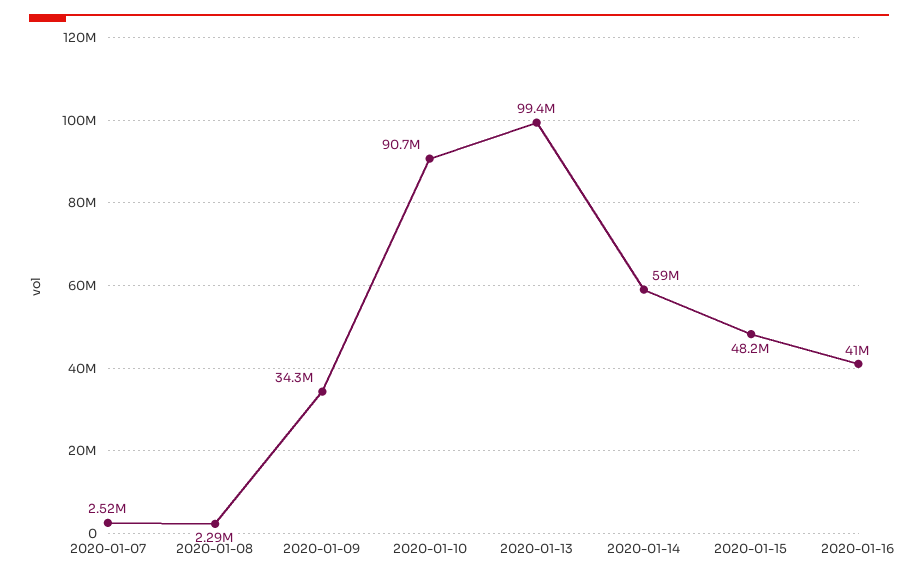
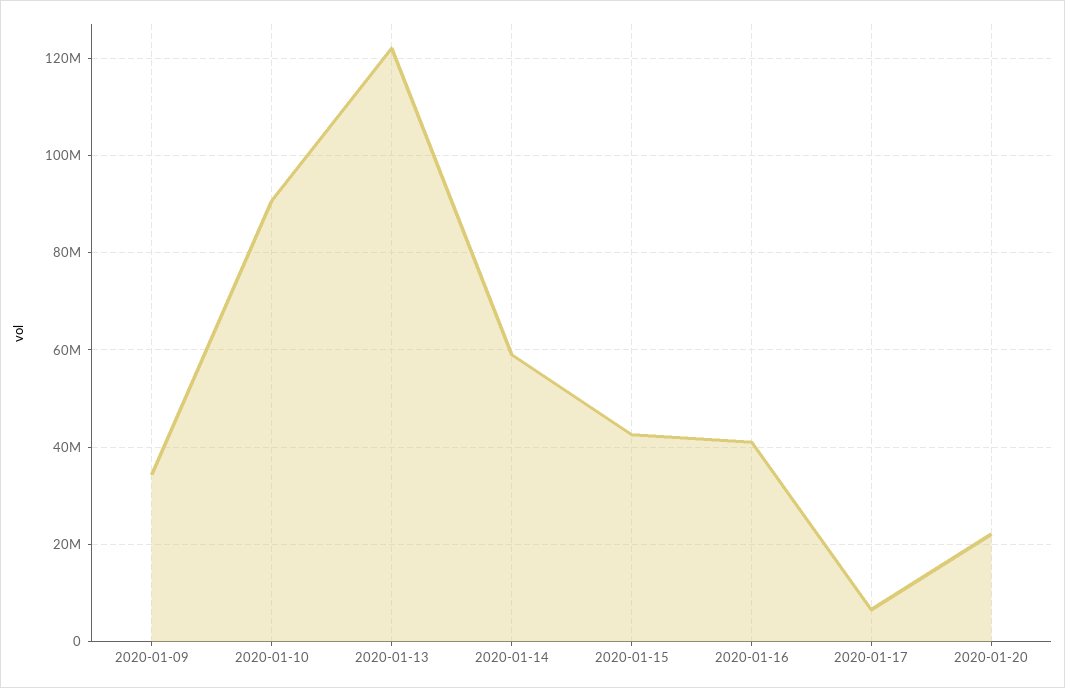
2020-01-07: 2520000 -> none
2020-01-08: 2290000 -> none
2020-01-13: 99400000 -> 122000000
2020-01-15: 48200000 -> 42000000
2020-01-17: none -> 6000000
2020-01-20: none -> 22000000

